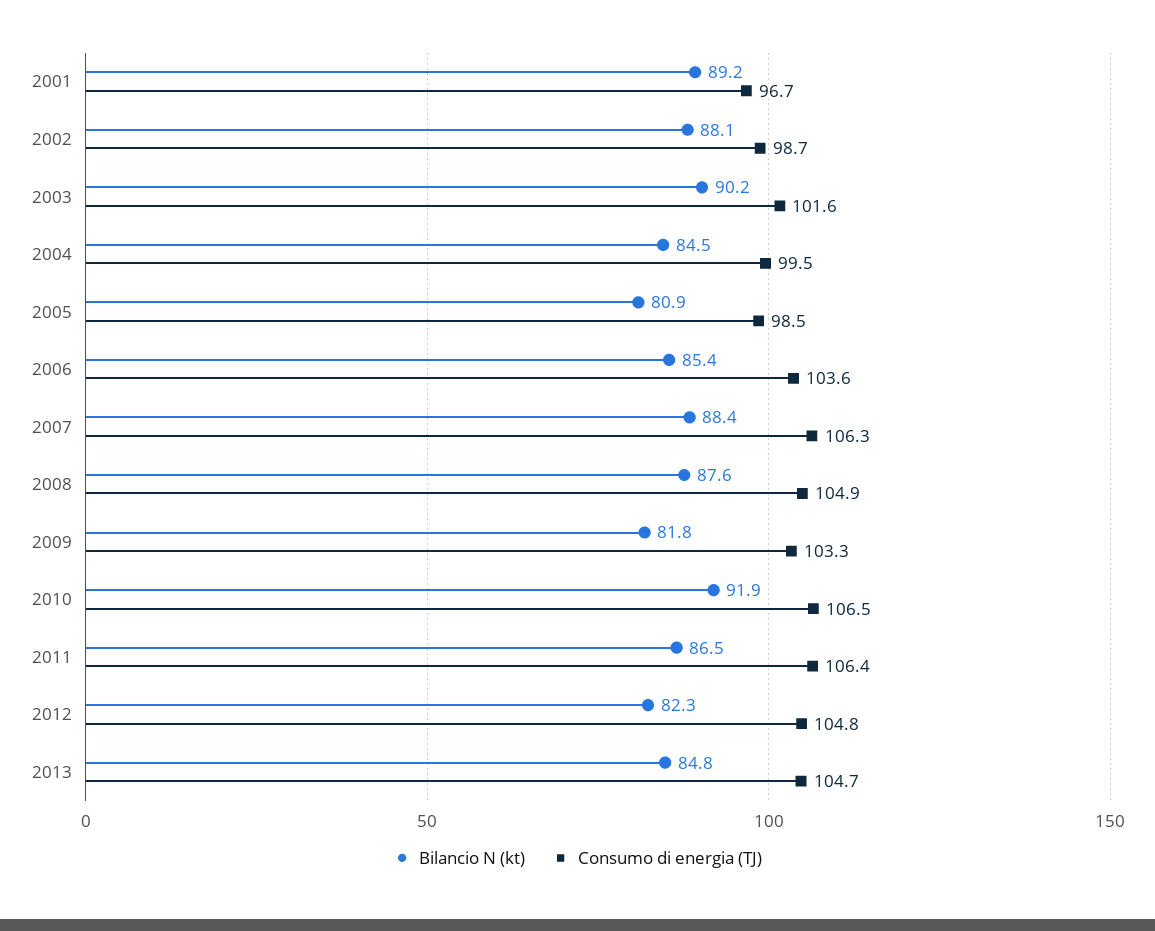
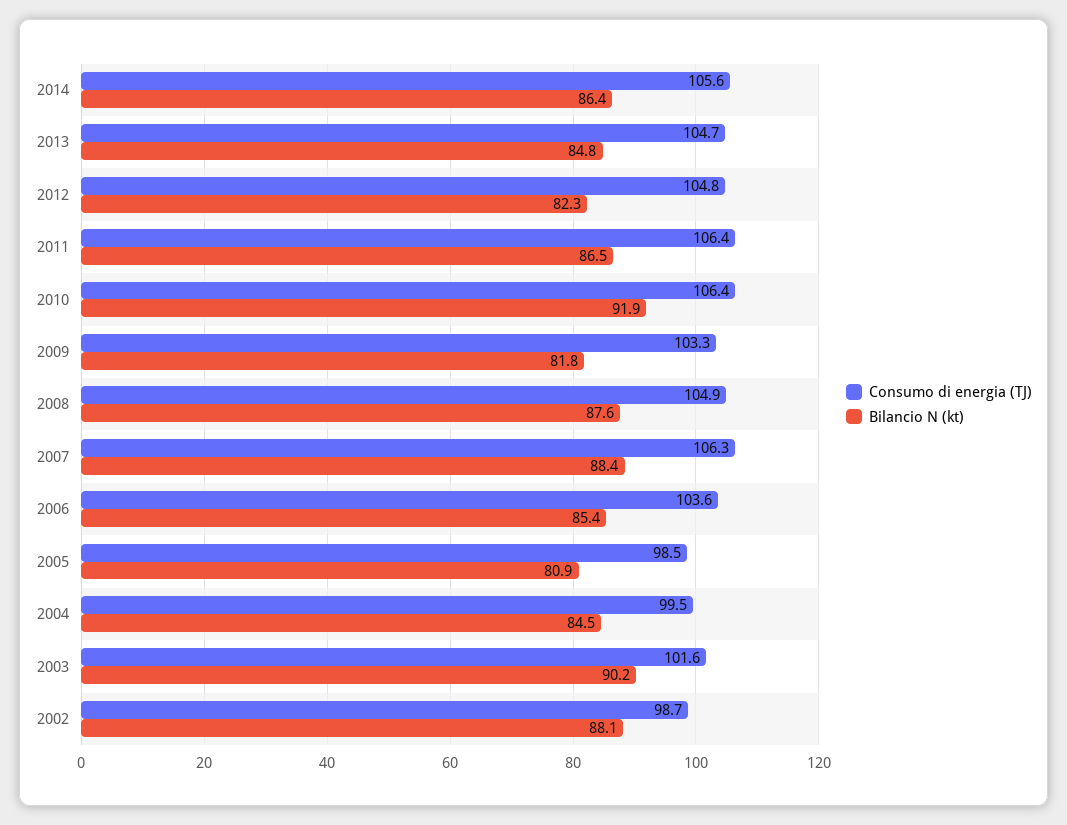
Bilancio N (kt), 2001: 89.2 -> none
Consumo di energia (TJ), 2001: 96.7 -> none
Consumo di energia (TJ), 2010: 106.5 -> 106.4
Consumo di energia (TJ), 2014: none -> 105.6
Bilancio N (kt), 2014: none -> 86.4

